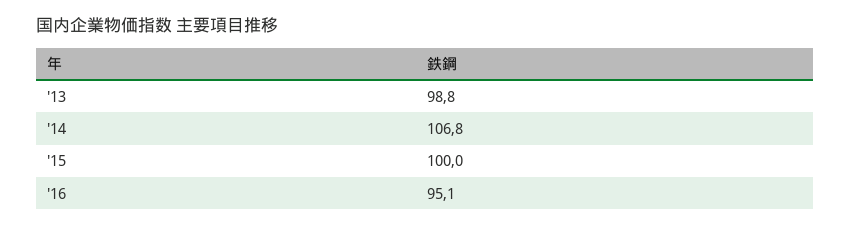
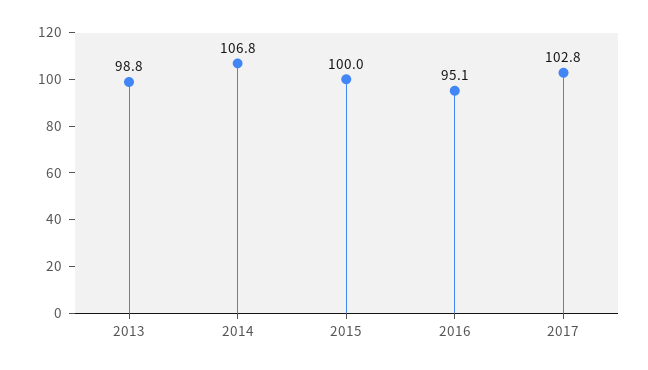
2017: none -> 102.8

